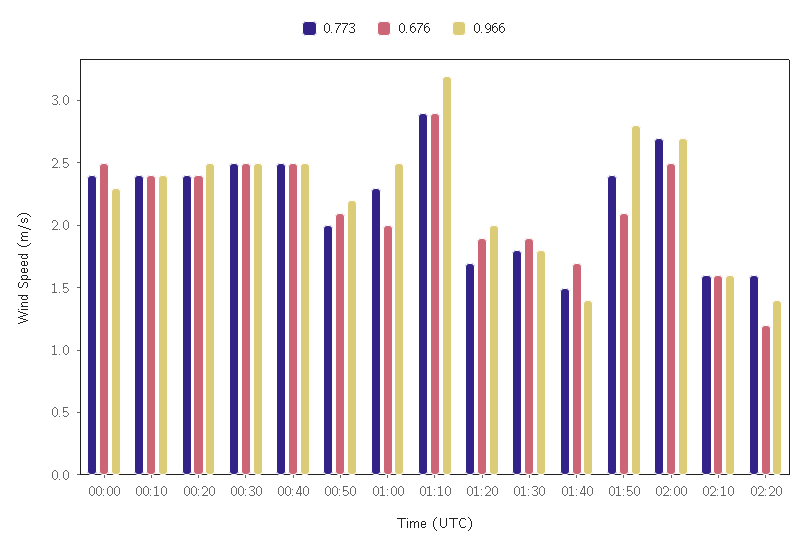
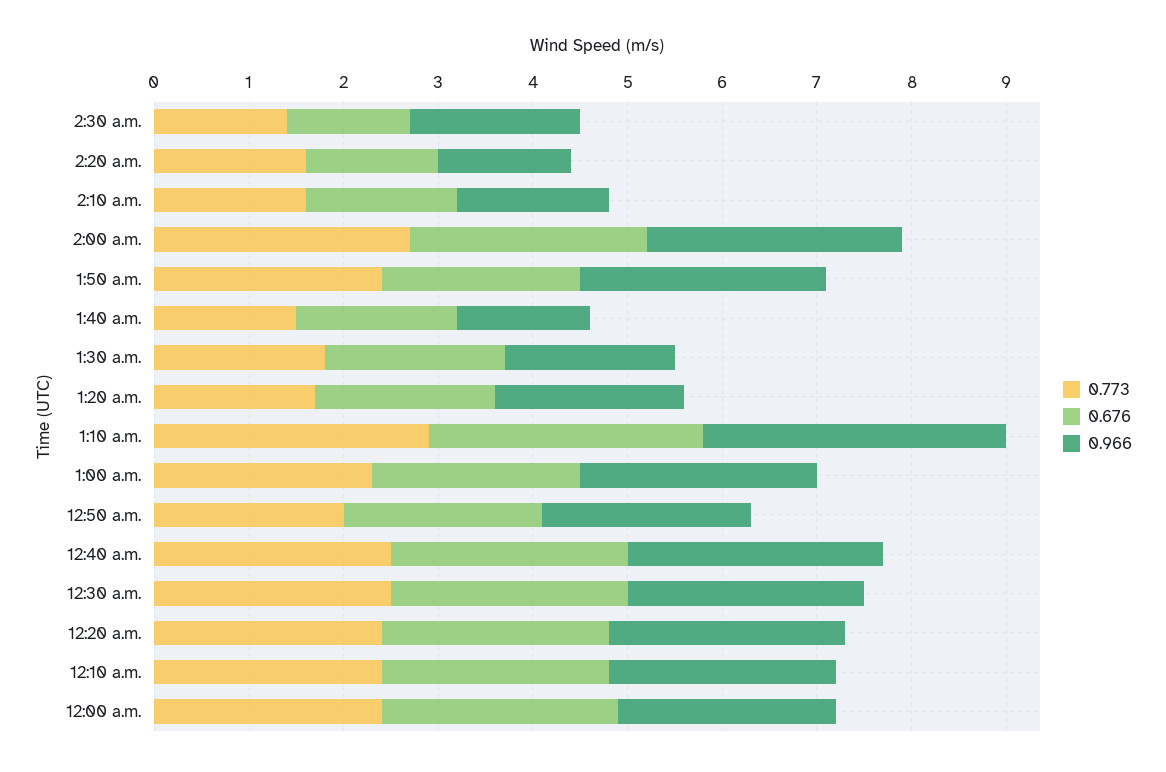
0.966, 00:40: 2.5 -> 2.7
0.676, 01:00: 2 -> 2.2
0.966, 01:50: 2.8 -> 2.6
0.676, 02:20: 1.2 -> 1.4
0.773, 2:30 a.m.: none -> 1.4
0.676, 2:30 a.m.: none -> 1.3
0.966, 2:30 a.m.: none -> 1.8

